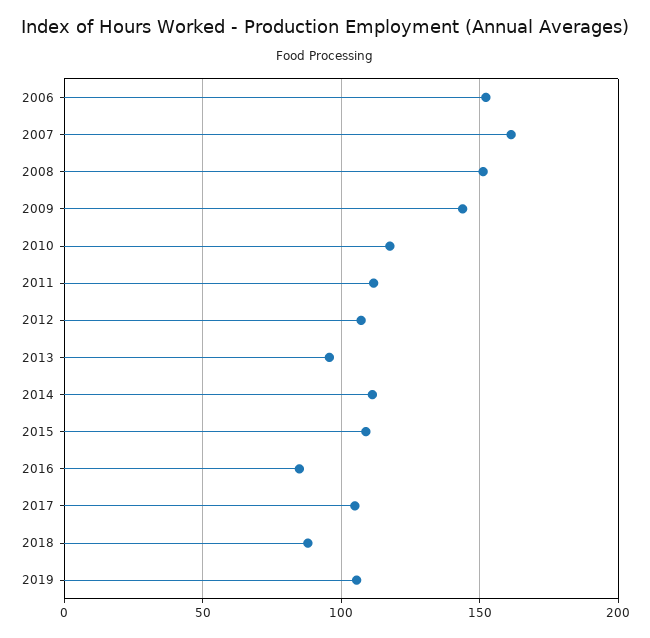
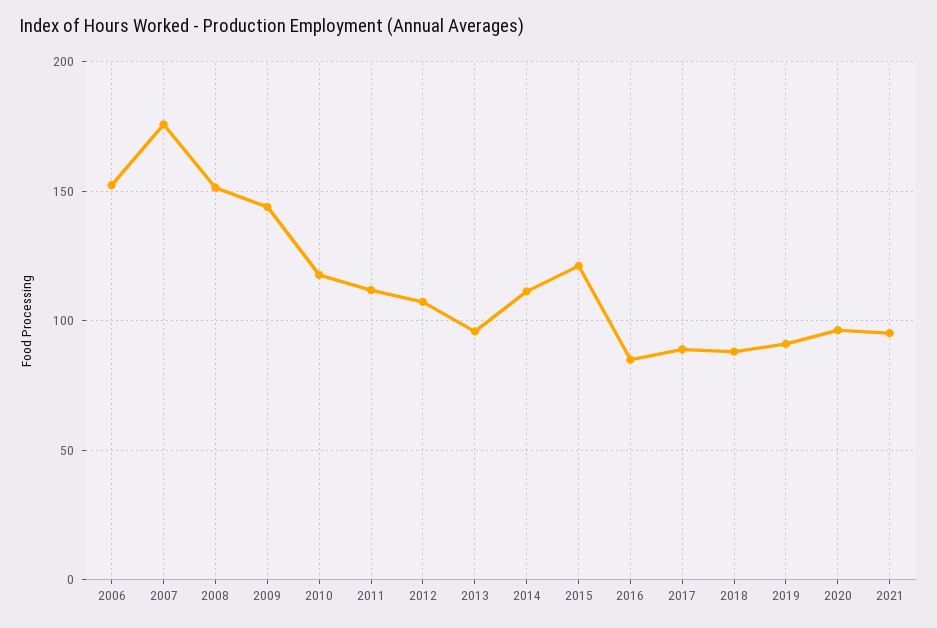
2007: 160 -> 175
2015: 110 -> 120
2017: 105 -> 90
2019: 105 -> 90
2020: none -> 95
2021: none -> 95

